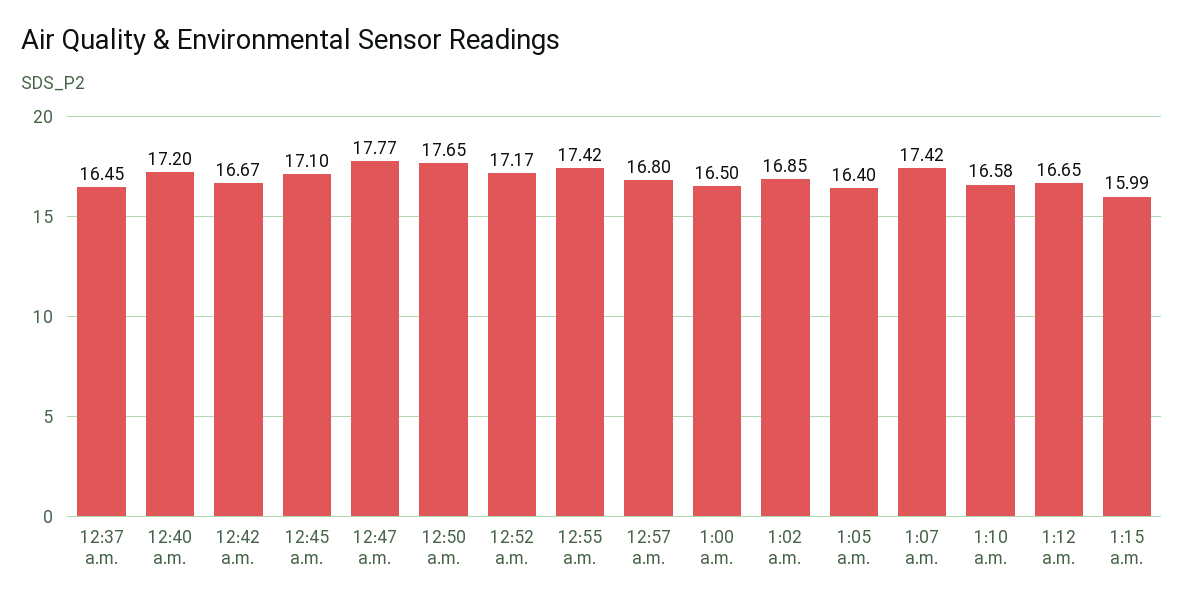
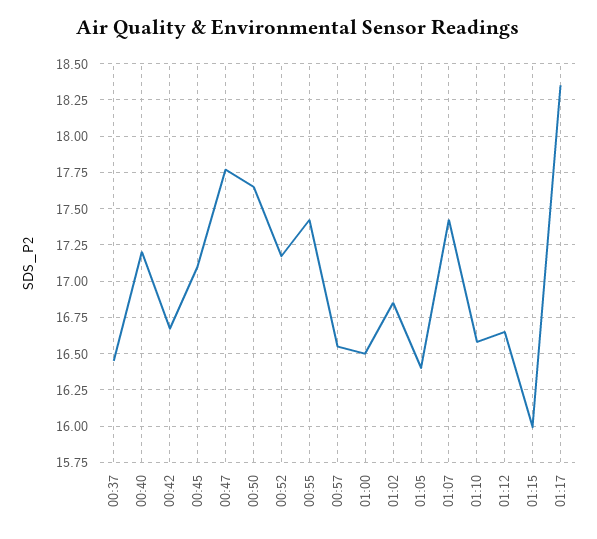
12:57 a.m.: 16.8 -> 16.55
01:17: none -> 18.35

